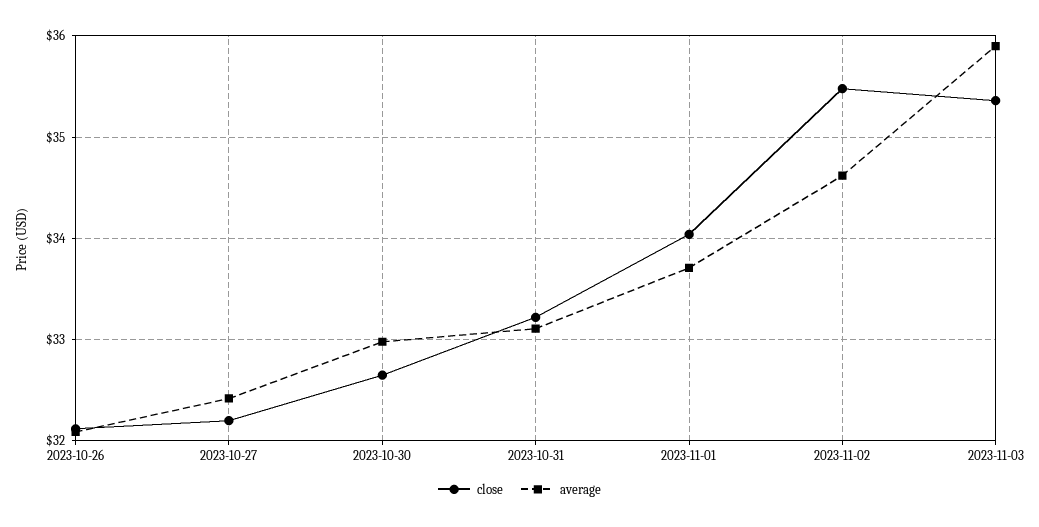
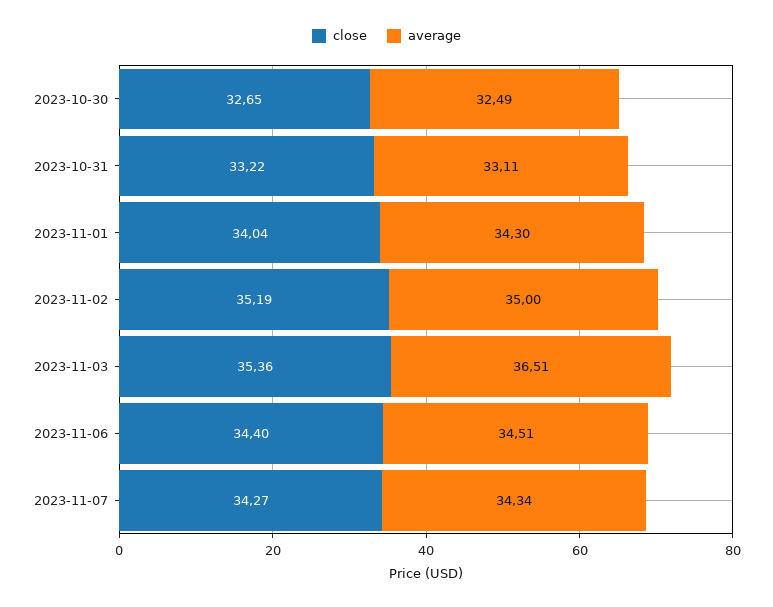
close, 2023-10-26: 32.1 -> none
average, 2023-10-26: 32.1 -> none
close, 2023-10-27: 32.2 -> none
average, 2023-10-27: 32.4 -> none
average, 2023-10-30: 33 -> 32.49
average, 2023-11-01: 33.7 -> 34.3
close, 2023-11-02: 35.5 -> 35.19
average, 2023-11-02: 34.6 -> 35
average, 2023-11-03: 35.9 -> 36.51
close, 2023-11-06: none -> 34.4
average, 2023-11-06: none -> 34.51
close, 2023-11-07: none -> 34.27
average, 2023-11-07: none -> 34.34

